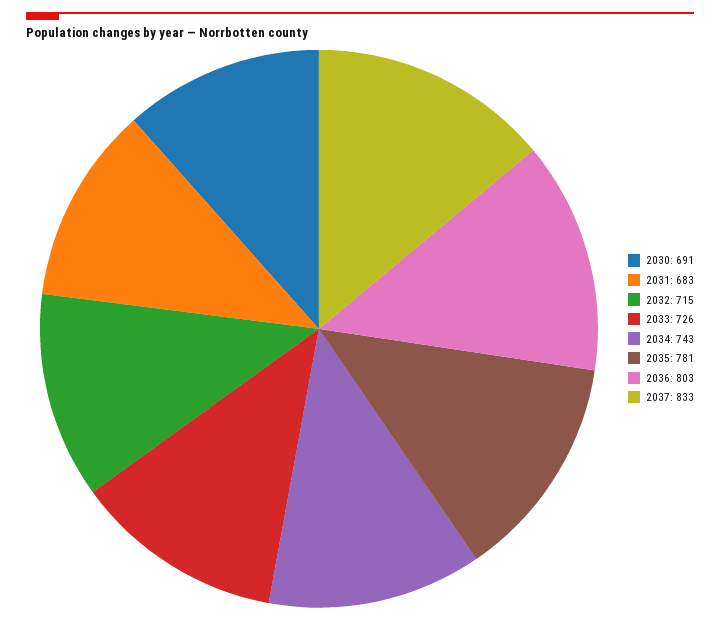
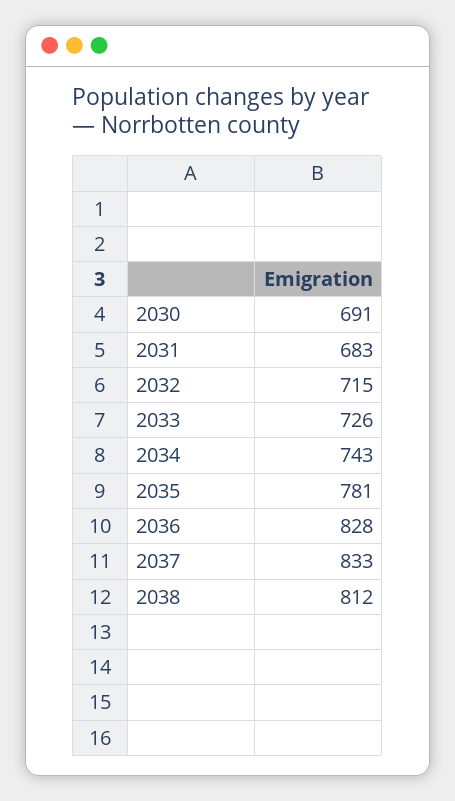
2036: 803 -> 828
2038: none -> 812

